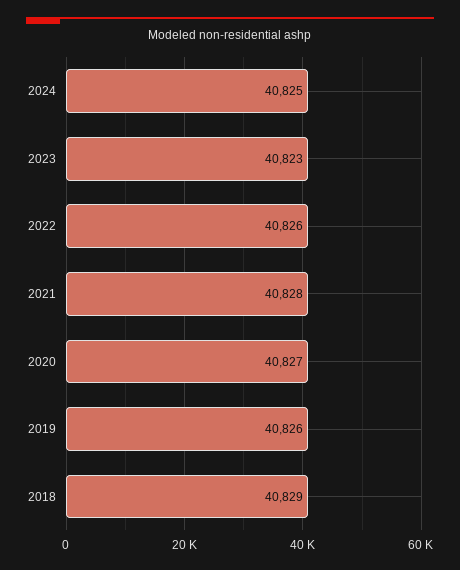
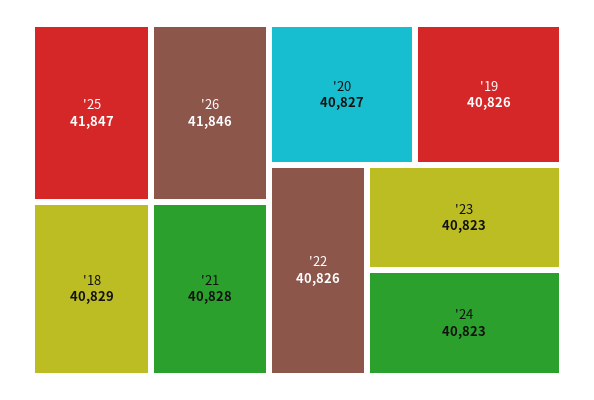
2024: 40825 -> 40823
'25: none -> 41847
'26: none -> 41846

